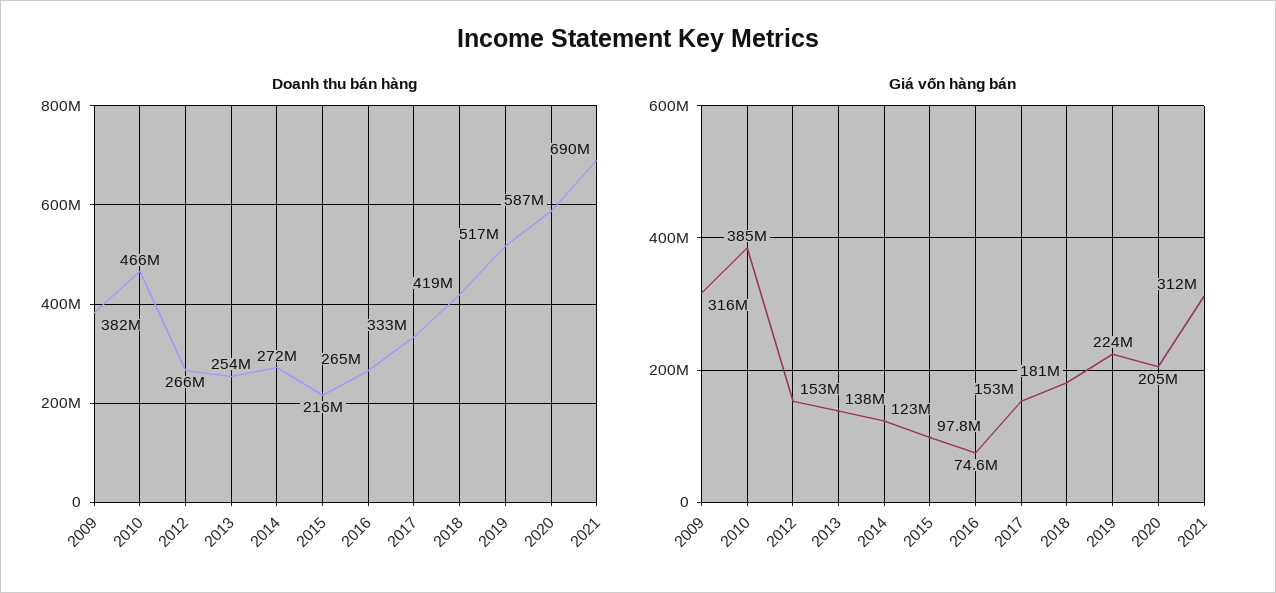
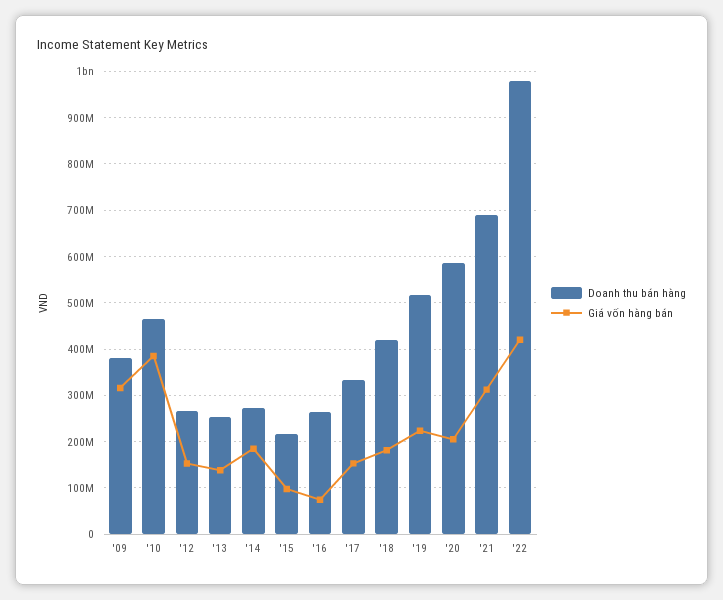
Giá vốn hàng bán, 2014: 123000000 -> 180000000
Doanh thu bán hàng, '22: none -> 980000000
Giá vốn hàng bán, '22: none -> 420000000

